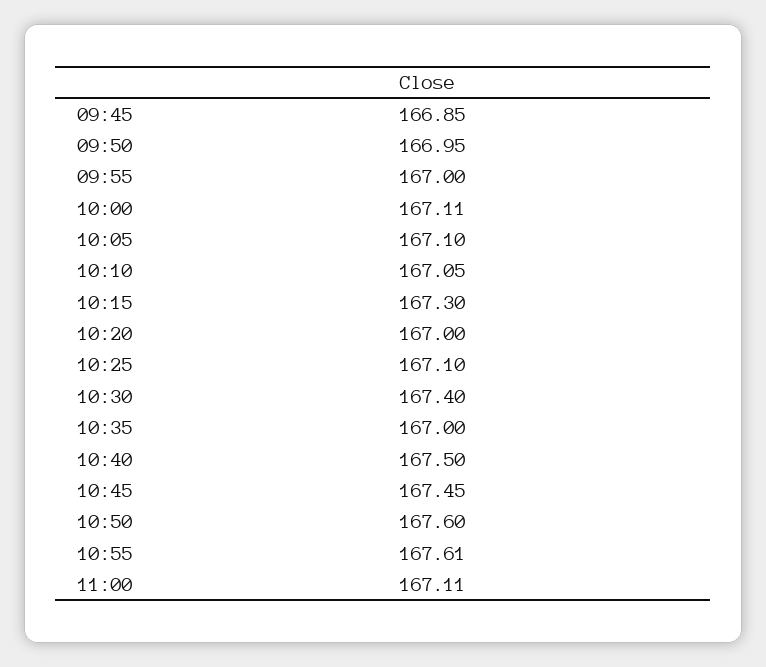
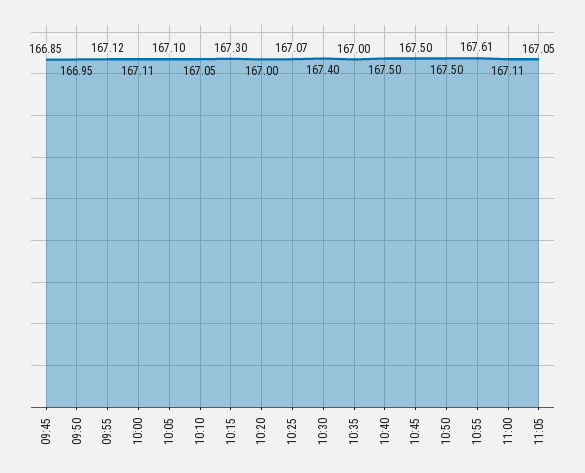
09:55: 167 -> 167.12
10:25: 167.1 -> 167.07
10:45: 167.45 -> 167.5
10:50: 167.6 -> 167.5
11:05: none -> 167.05

